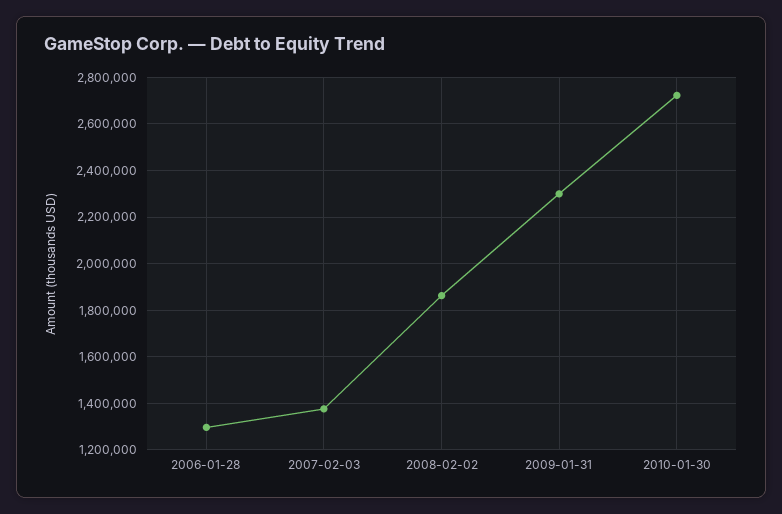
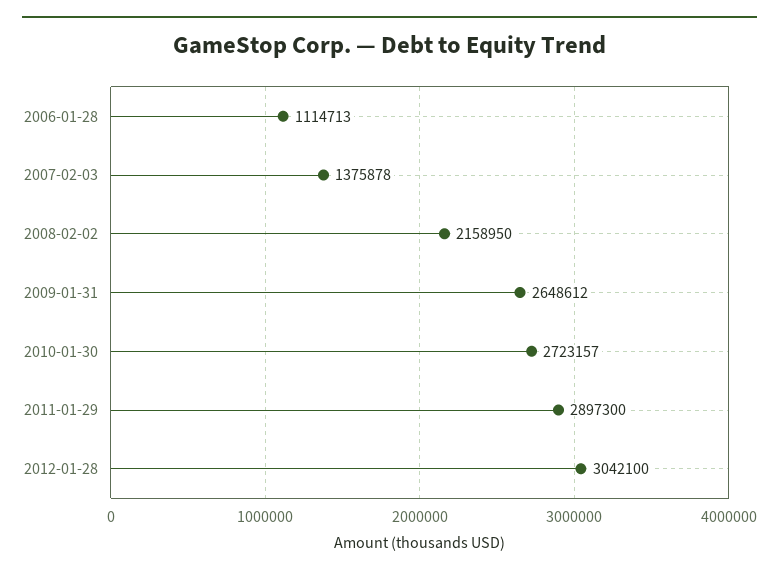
2006-01-28: 1300000 -> 1114713
2008-02-02: 1850000 -> 2158950
2009-01-31: 2300000 -> 2648612
2011-01-29: none -> 2897300
2012-01-28: none -> 3042100

